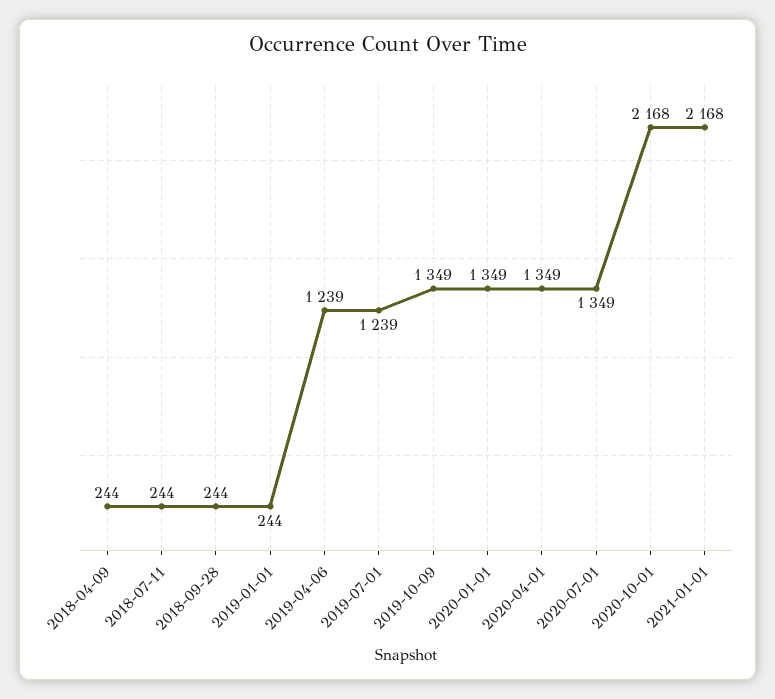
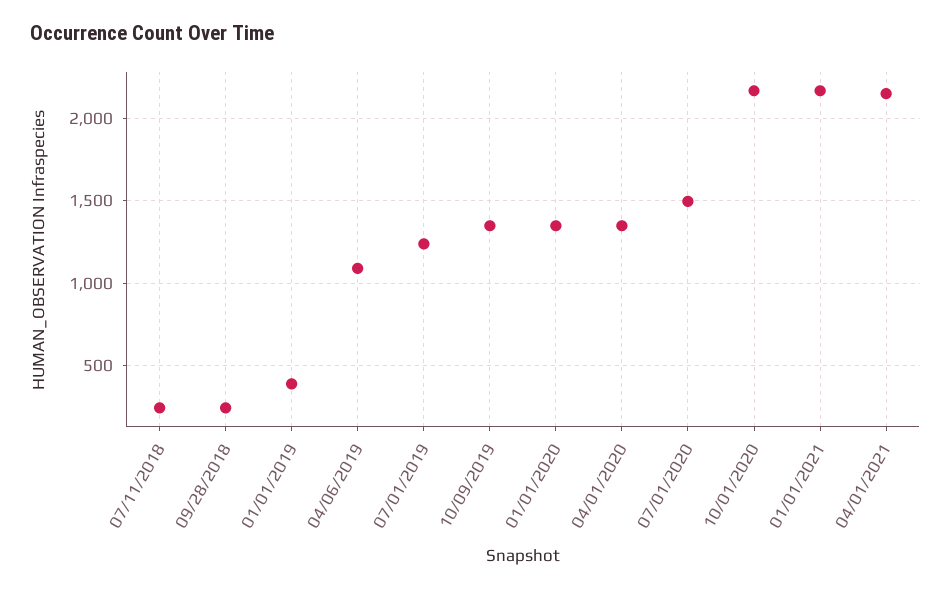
2018-04-09: 244 -> none
2019-01-01: 244 -> 400
2019-04-06: 1239 -> 1100
2020-07-01: 1349 -> 1500
04/01/2021: none -> 2150

